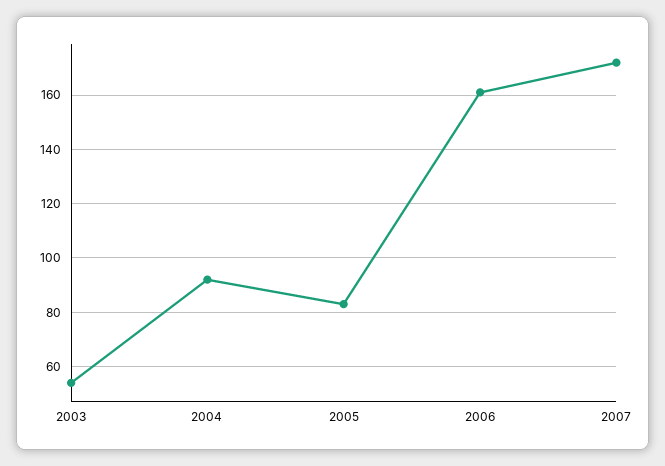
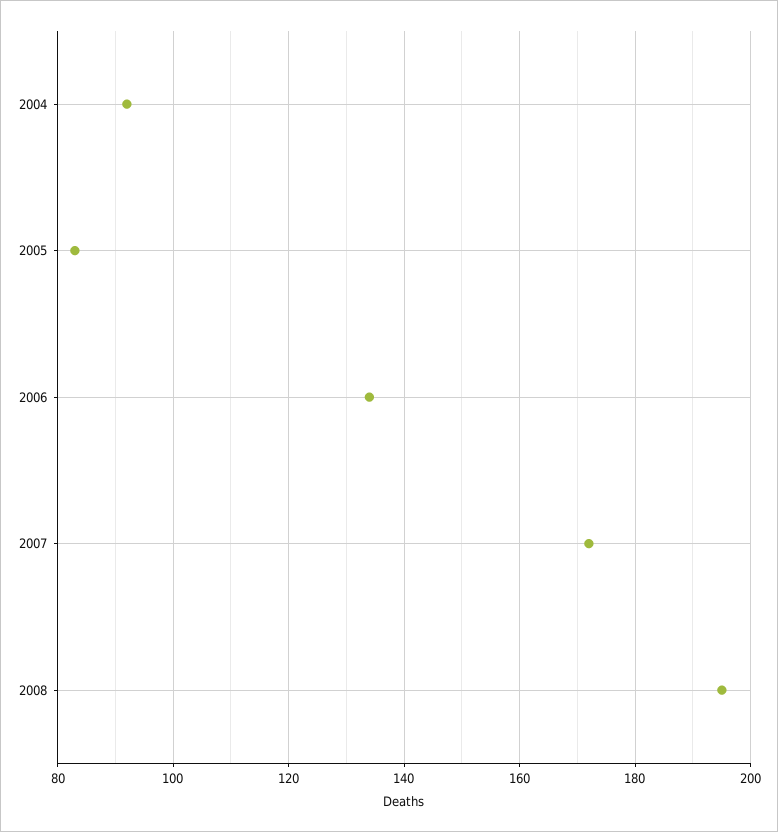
2003: 55 -> none
2006: 160 -> 135
2008: none -> 195

